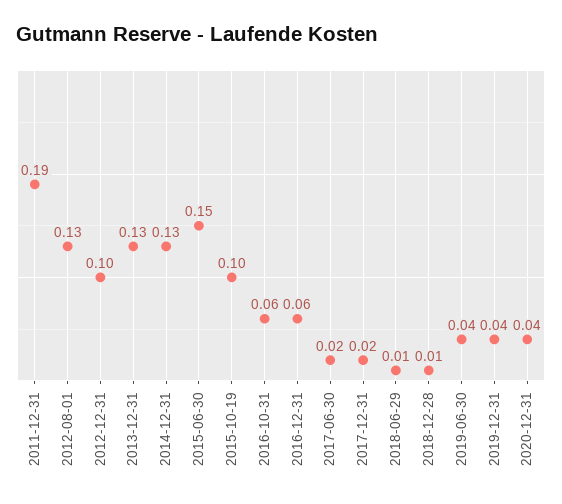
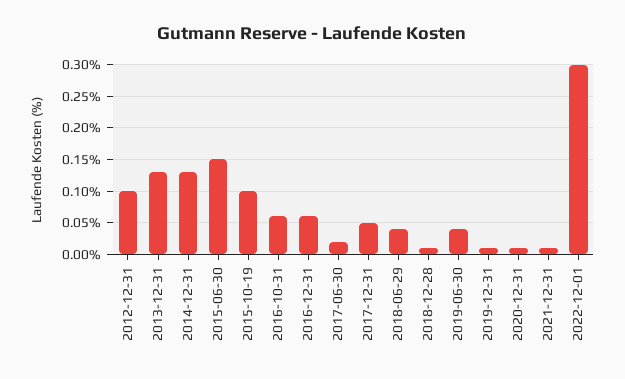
2011-12-31: 0.19 -> none
2012-08-01: 0.13 -> none
2017-12-31: 0.02 -> 0.05
2018-06-29: 0.01 -> 0.04
2019-12-31: 0.04 -> 0.01
2020-12-31: 0.04 -> 0.01
2021-12-31: none -> 0.01
2022-12-01: none -> 0.3

